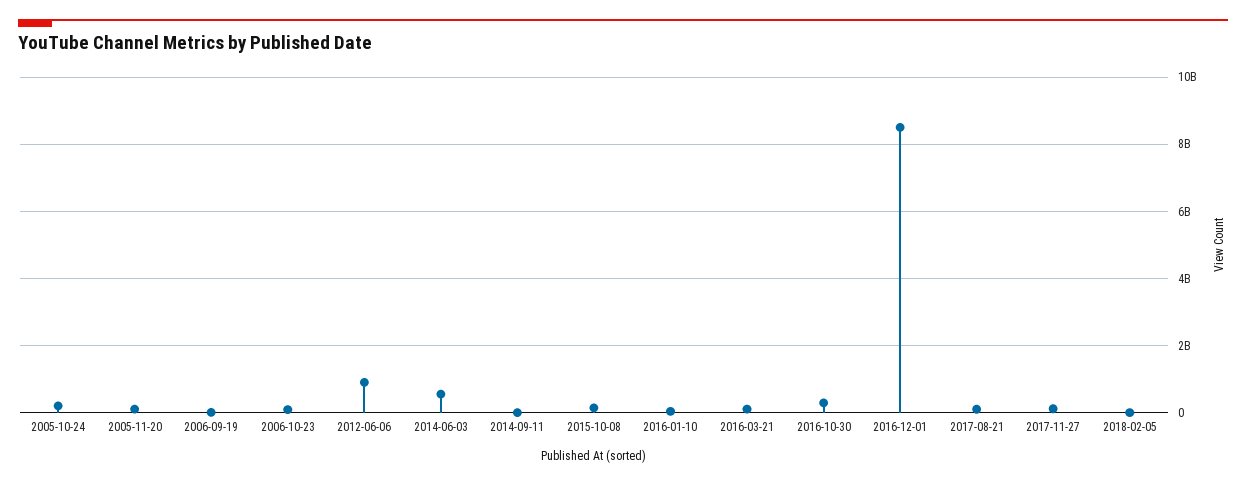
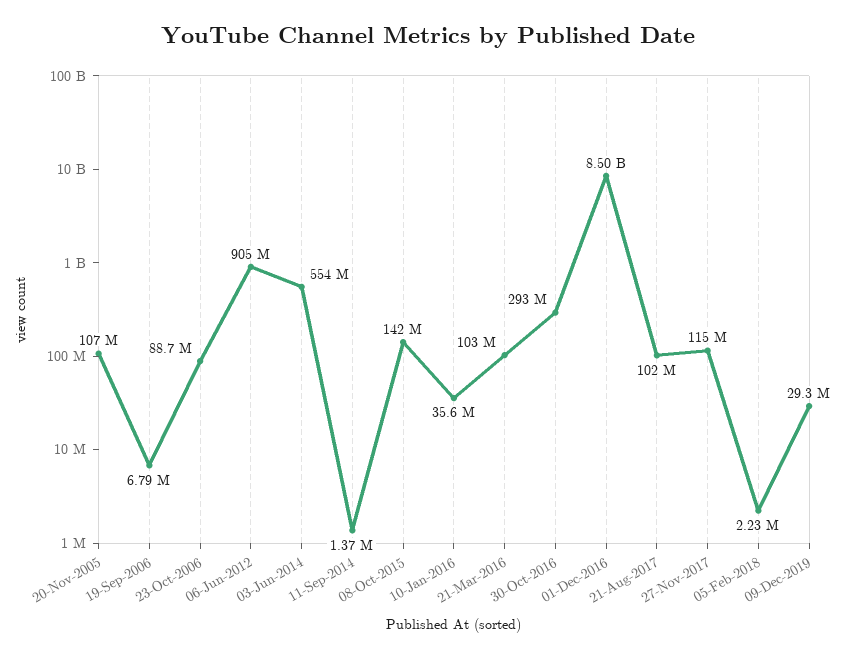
2005-10-24: 200000000 -> none
09-Dec-2019: none -> 29300000

